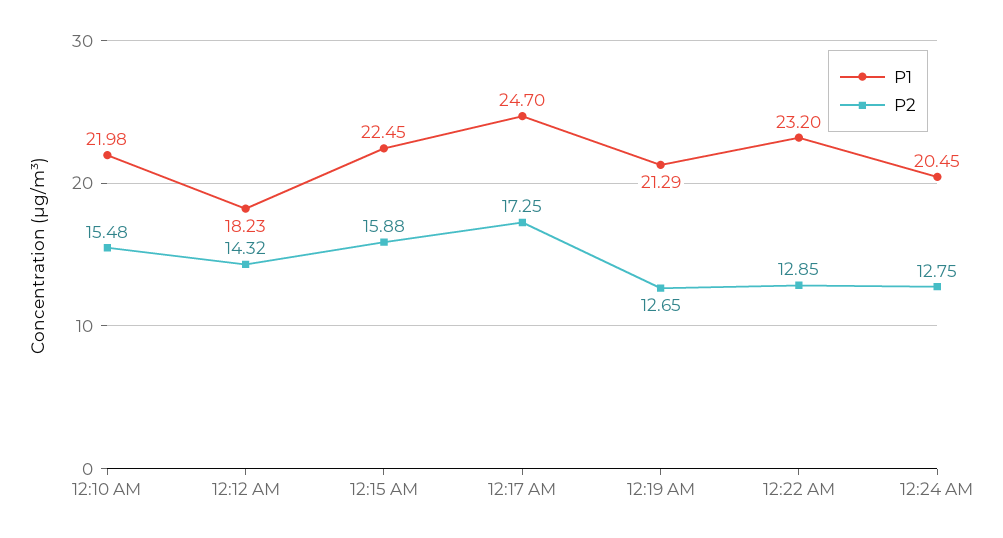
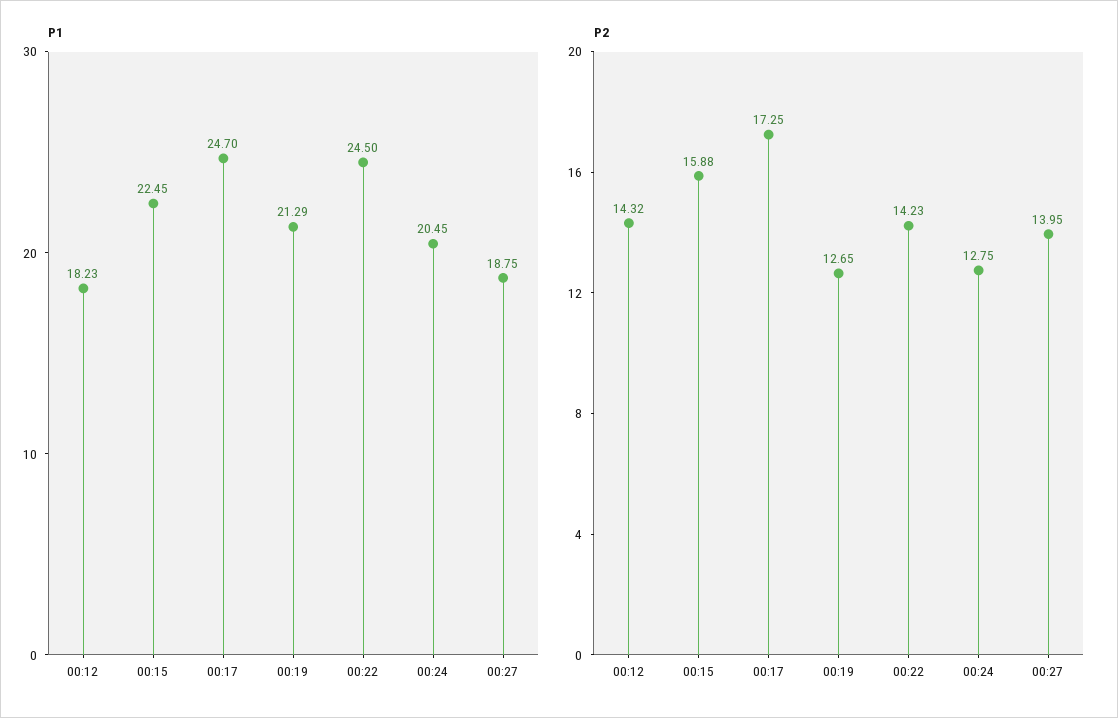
P1, 12:10 AM: 21.98 -> none
P2, 12:10 AM: 15.48 -> none
P1, 12:22 AM: 23.2 -> 24.5
P2, 12:22 AM: 12.85 -> 14.23
P1, 00:27: none -> 18.75
P2, 00:27: none -> 13.95

